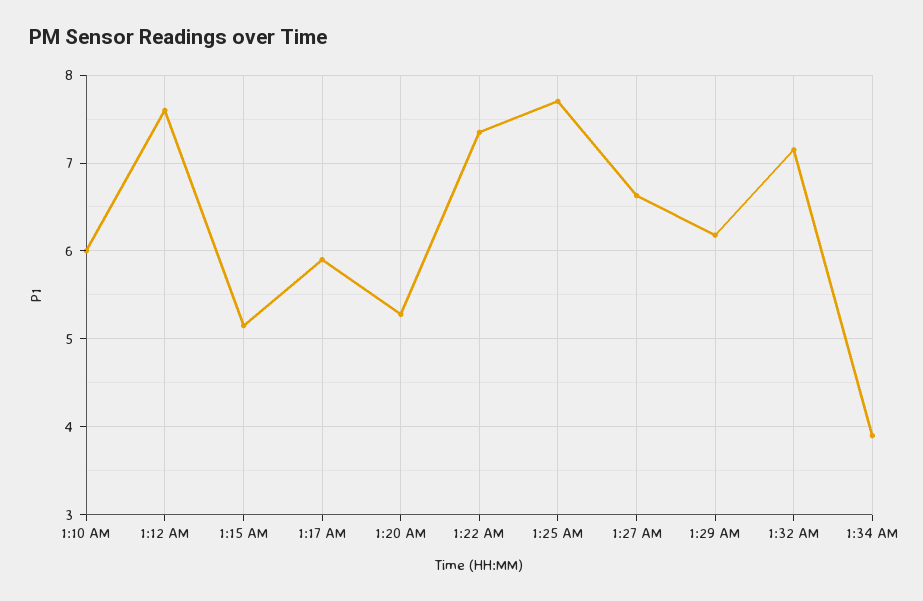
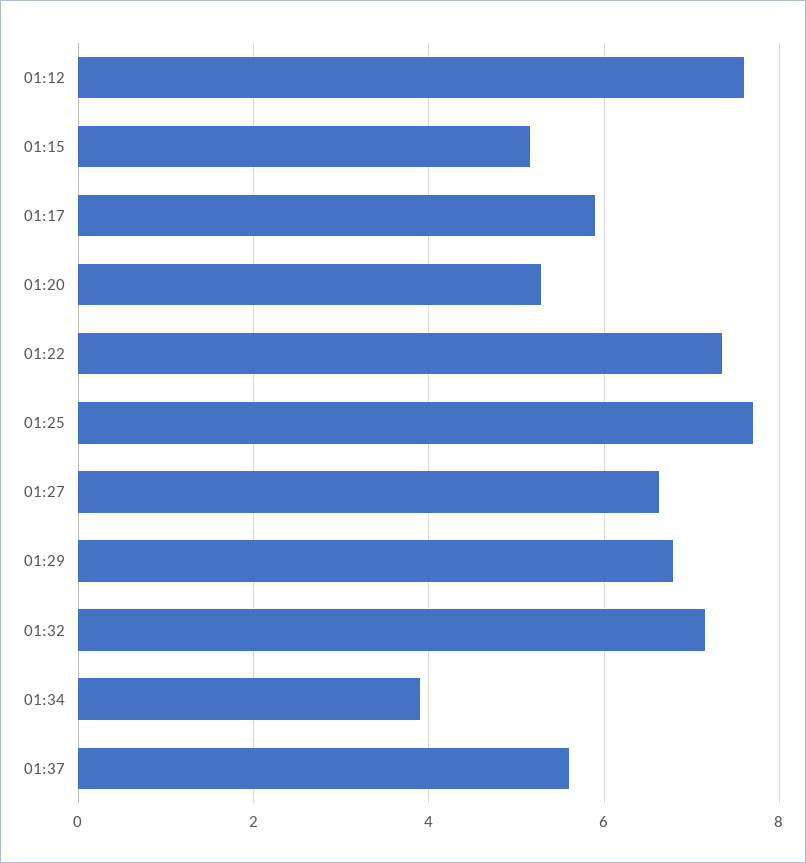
1:10 AM: 6 -> none
1:29 AM: 6.2 -> 6.8
01:37: none -> 5.6

